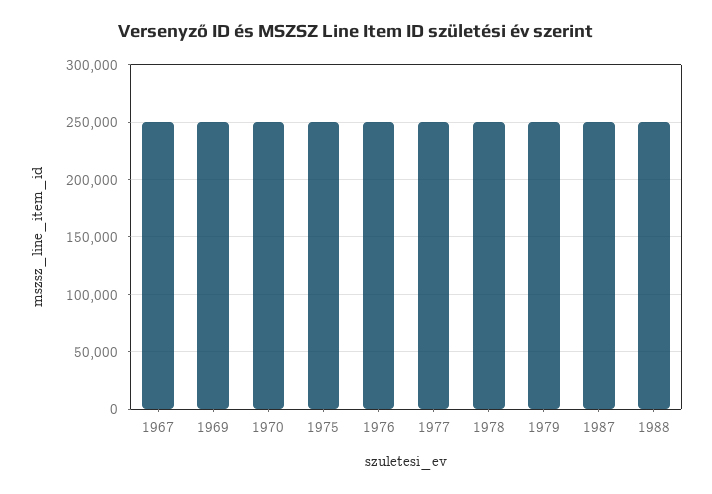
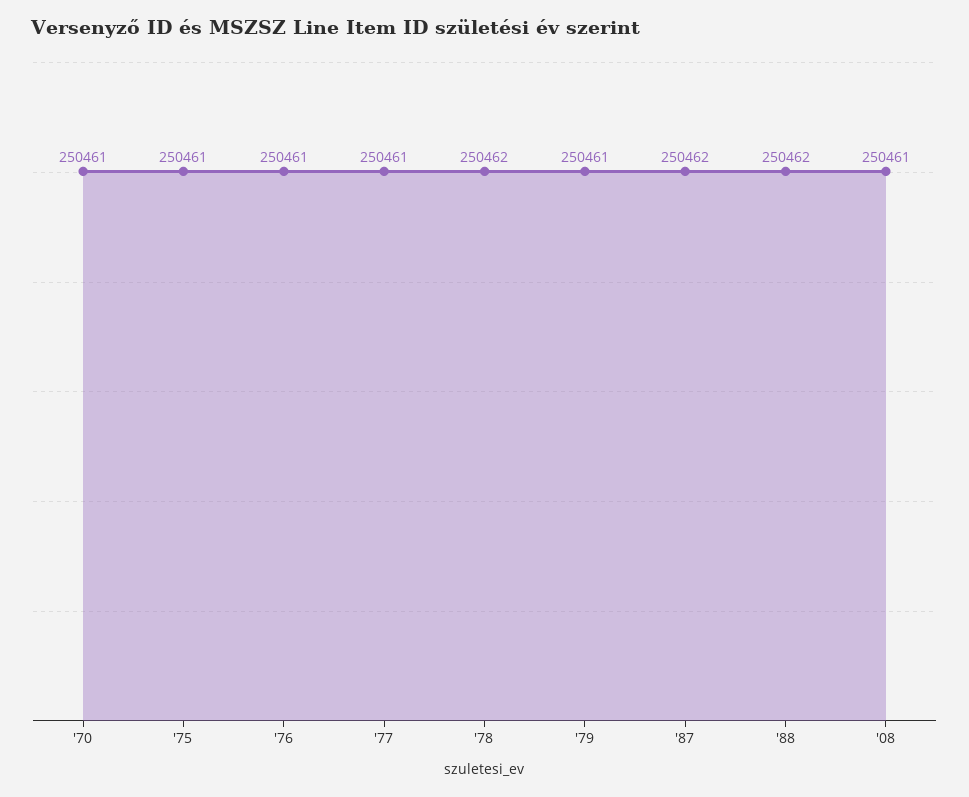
1967: 250000 -> none
1969: 250000 -> none
'08: none -> 250461

